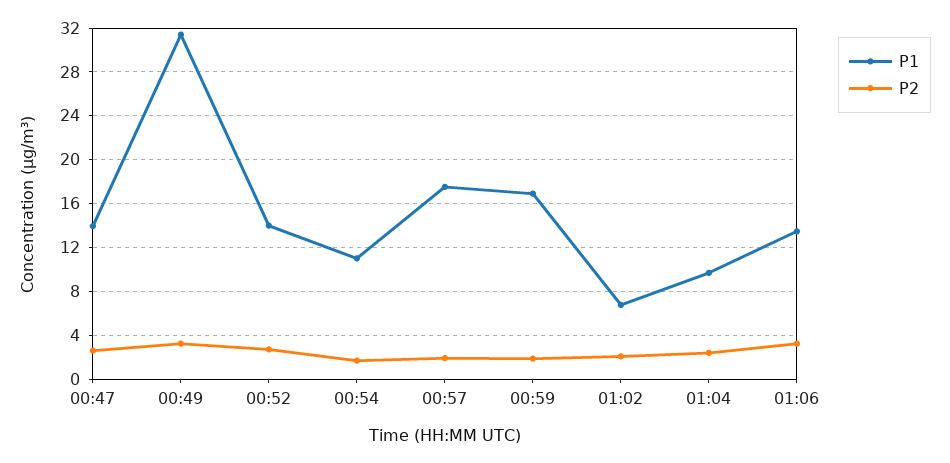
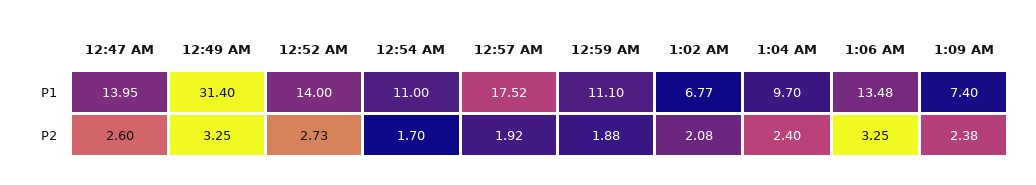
P1, 00:59: 17 -> 11.1
P1, 1:09 AM: none -> 7.4
P2, 1:09 AM: none -> 2.38

